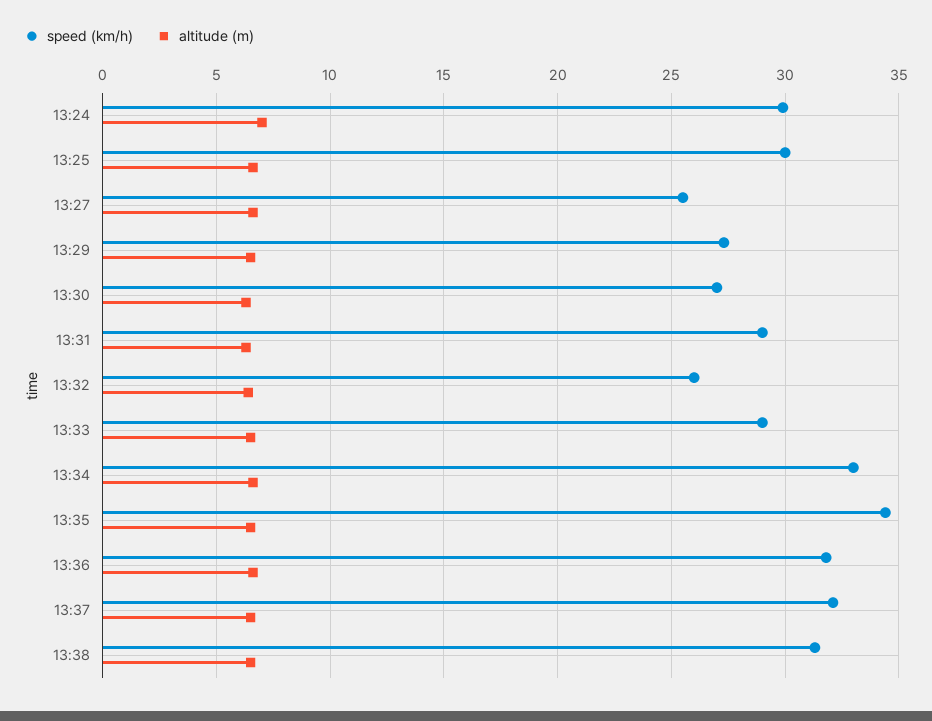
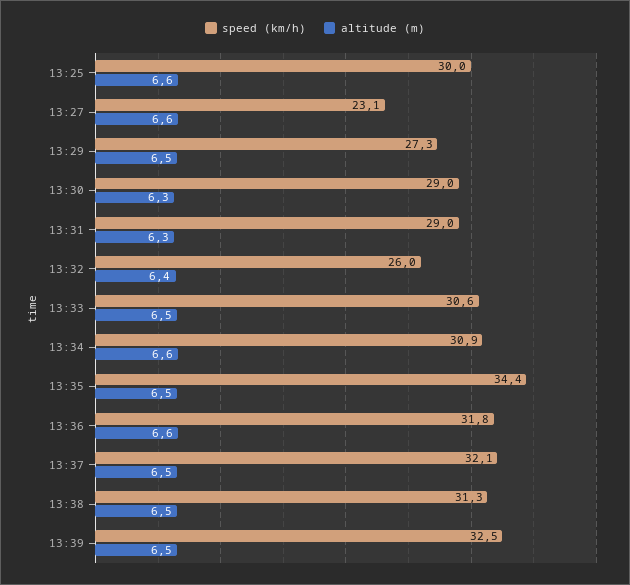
speed (km/h), 13:24: 30 -> none
altitude (m), 13:24: 7 -> none
speed (km/h), 13:27: 25.5 -> 23.1
speed (km/h), 13:30: 27 -> 29
speed (km/h), 13:33: 29 -> 30.6
speed (km/h), 13:34: 33 -> 30.9
speed (km/h), 13:39: none -> 32.5
altitude (m), 13:39: none -> 6.5

